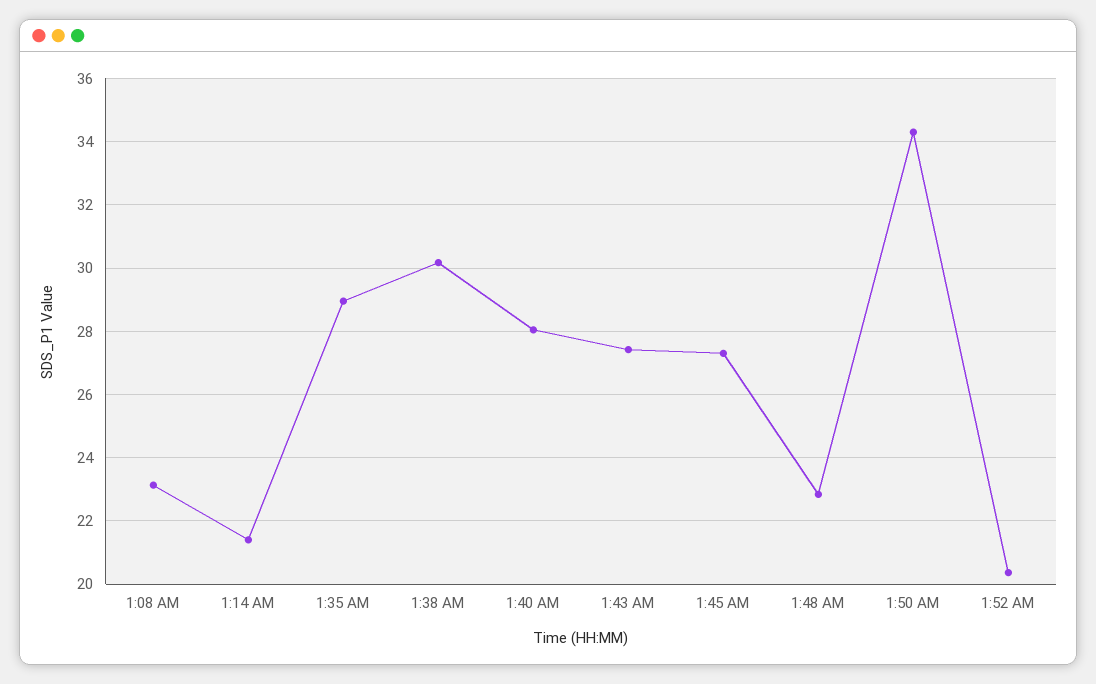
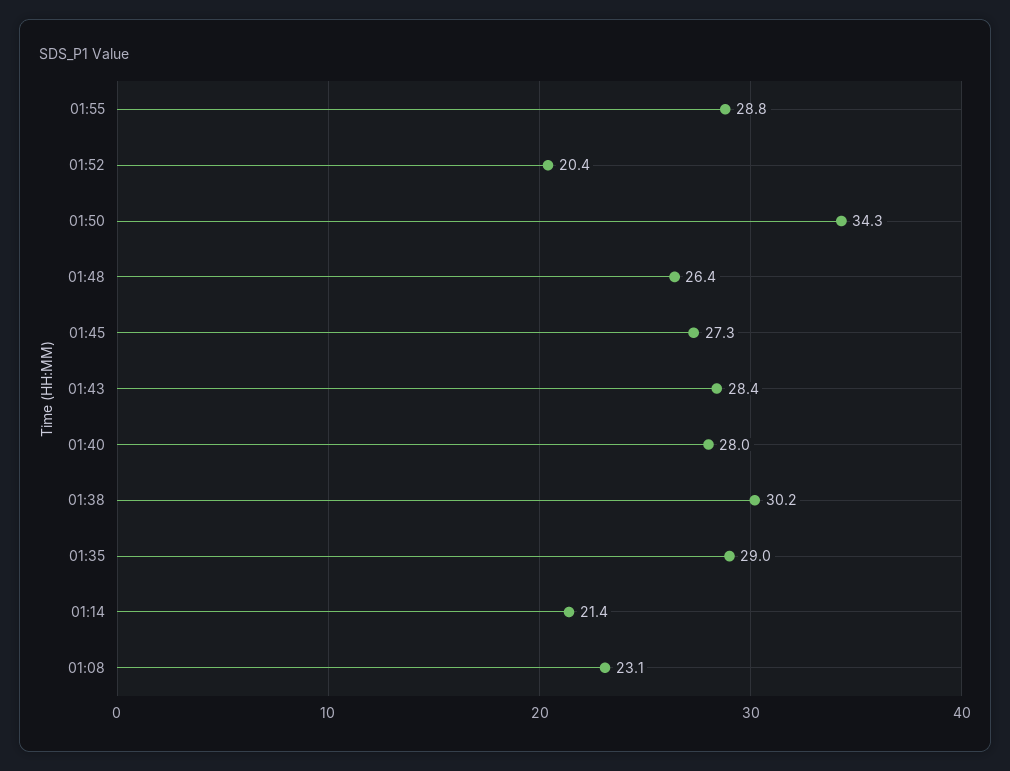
1:43 AM: 27.4 -> 28.4
1:48 AM: 22.8 -> 26.4
01:55: none -> 28.8

